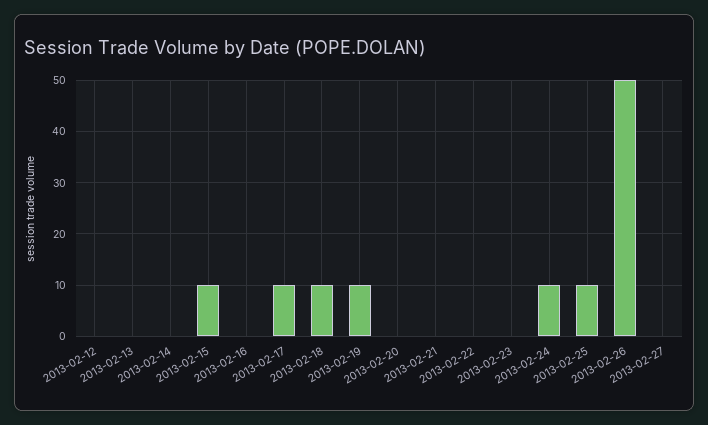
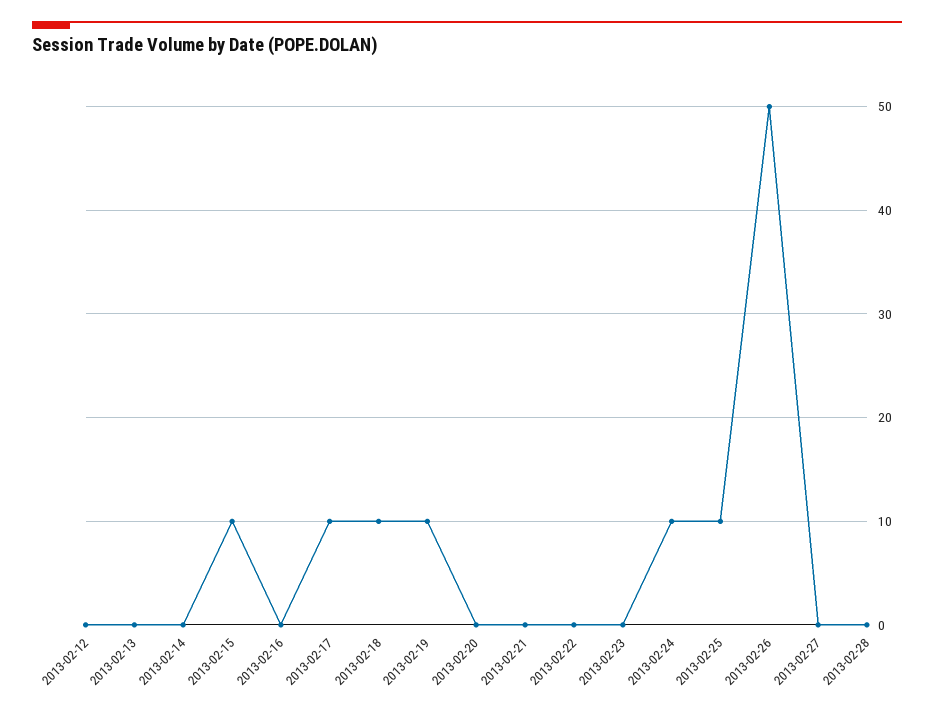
2013-02-28: none -> 0

